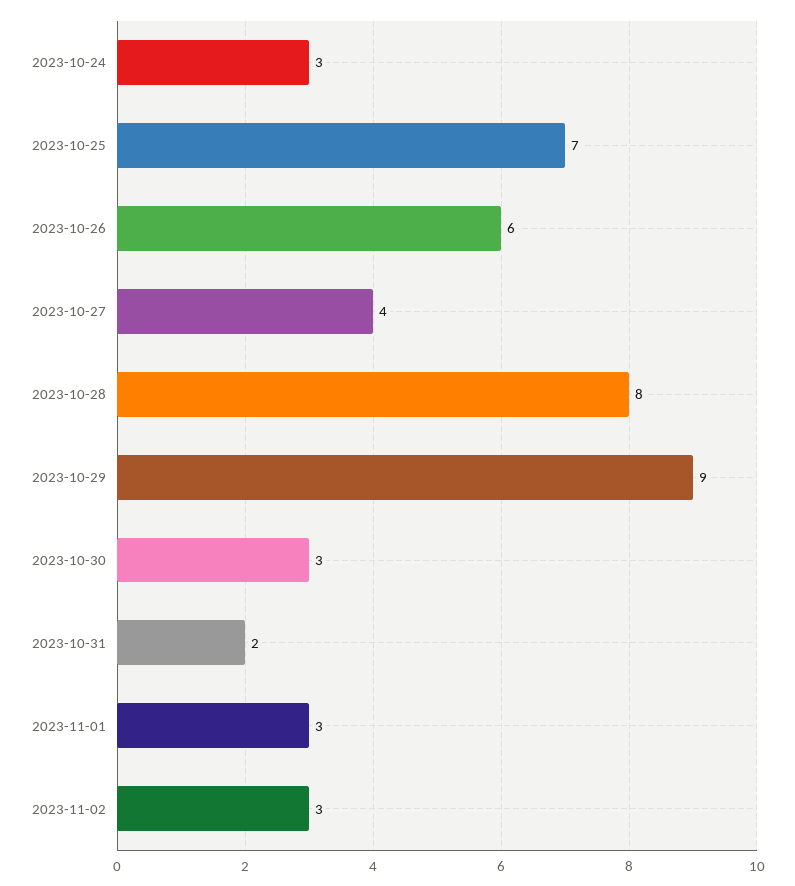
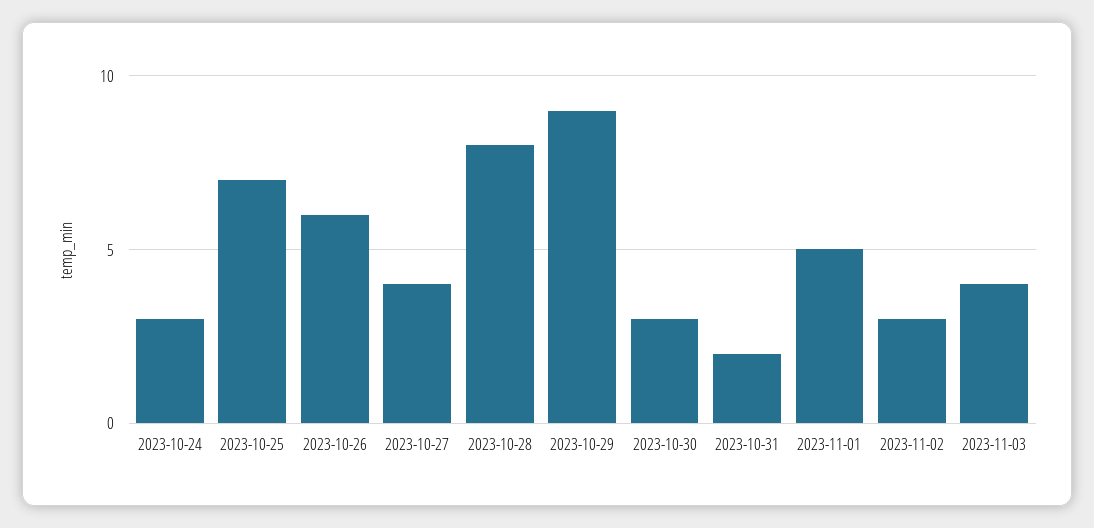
2023-11-01: 3 -> 5
2023-11-03: none -> 4

